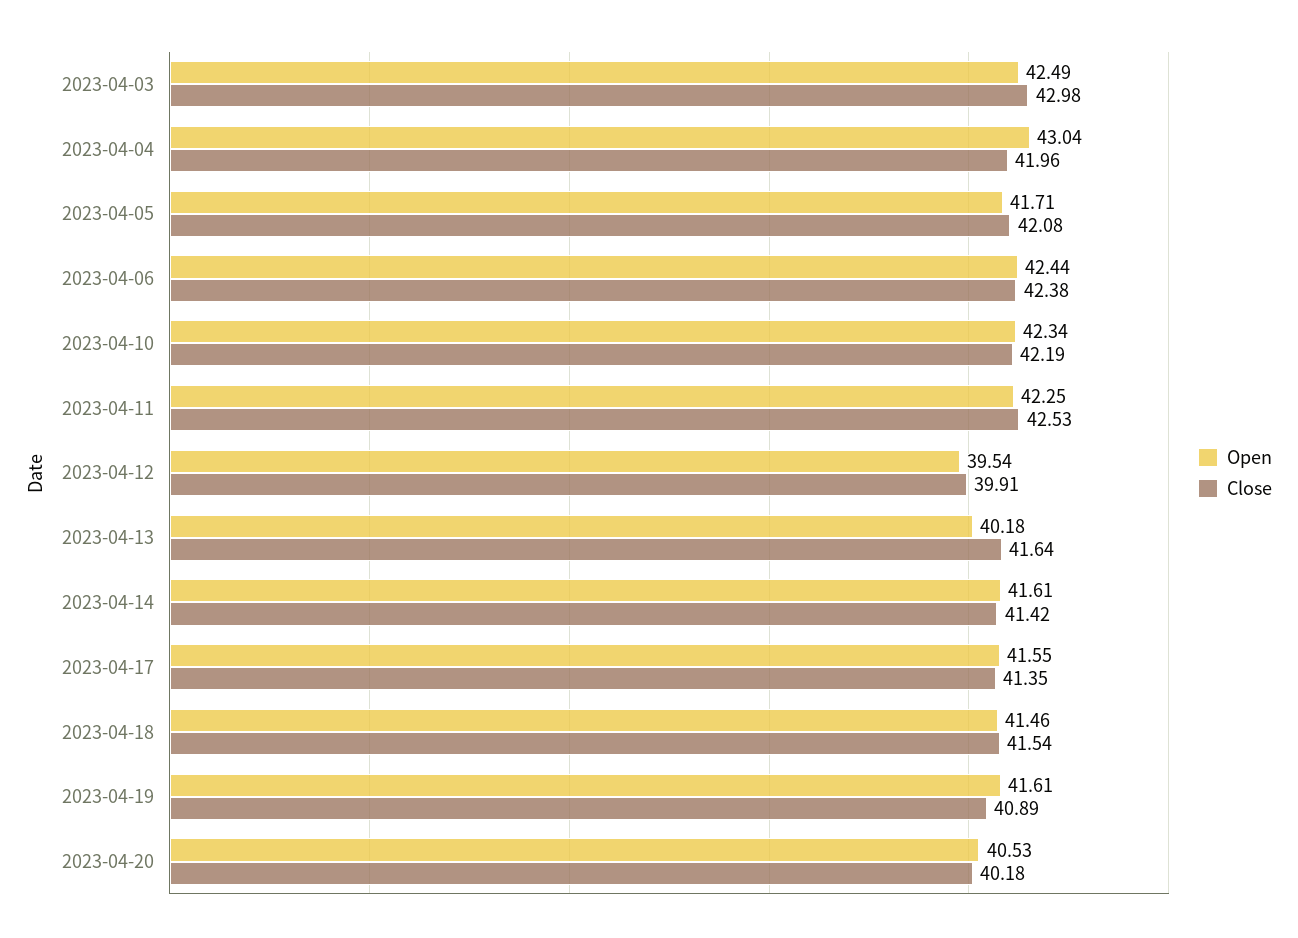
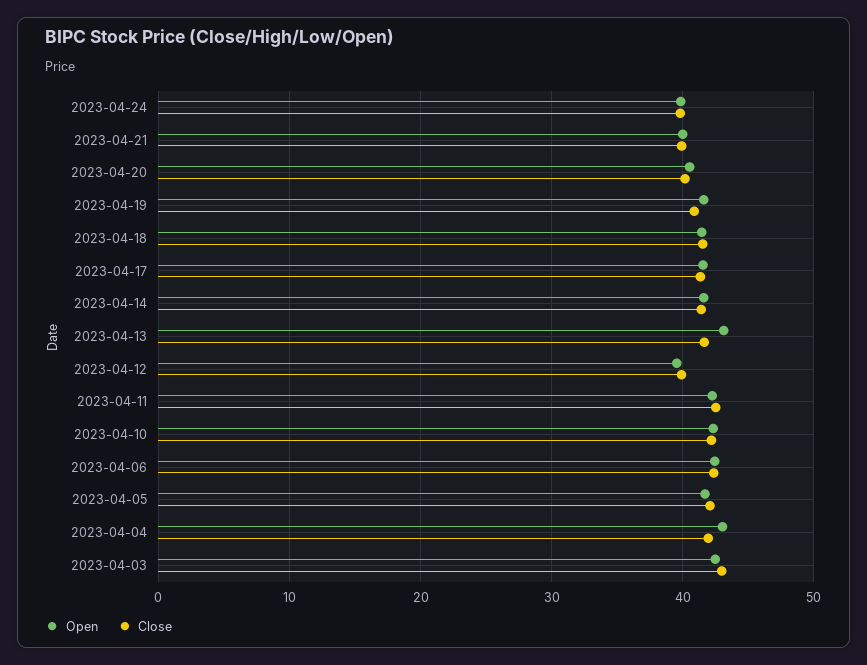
Open, 2023-04-13: 40.18 -> 43
Open, 2023-04-24: none -> 40
Close, 2023-04-24: none -> 40
Open, 2023-04-21: none -> 40
Close, 2023-04-21: none -> 40

